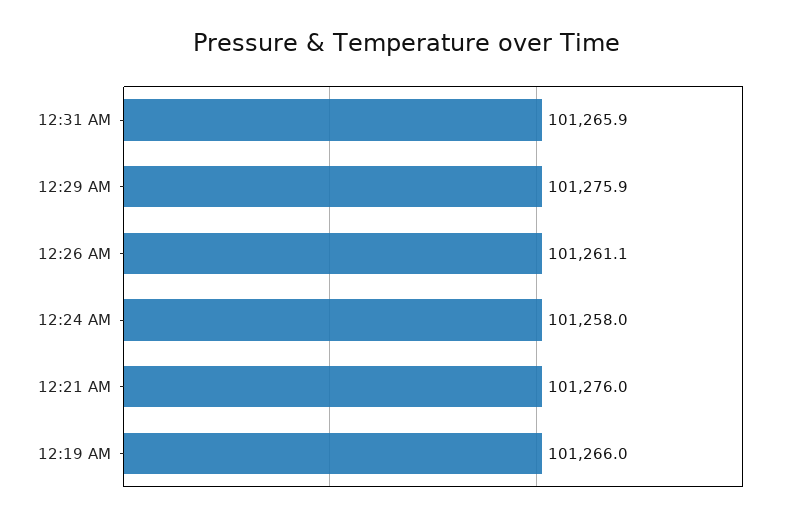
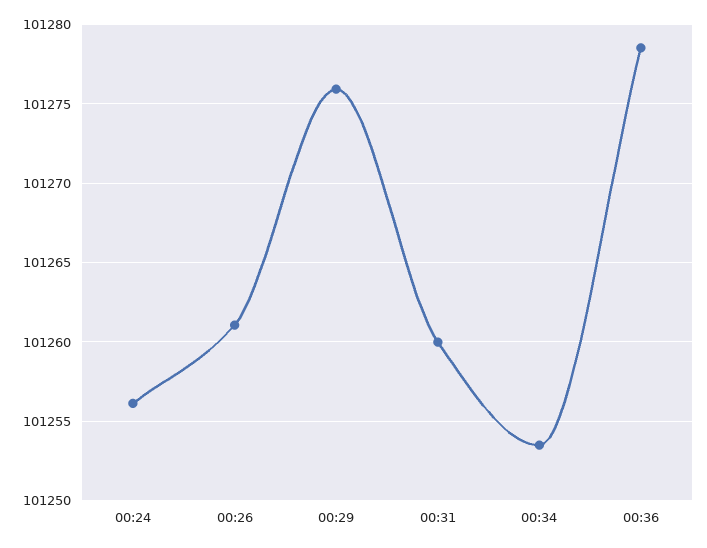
12:31 AM: 101265.9 -> 101260
12:24 AM: 101258 -> 101256
12:21 AM: 101276 -> none
12:19 AM: 101266 -> none
00:34: none -> 101253.5
00:36: none -> 101278.5

